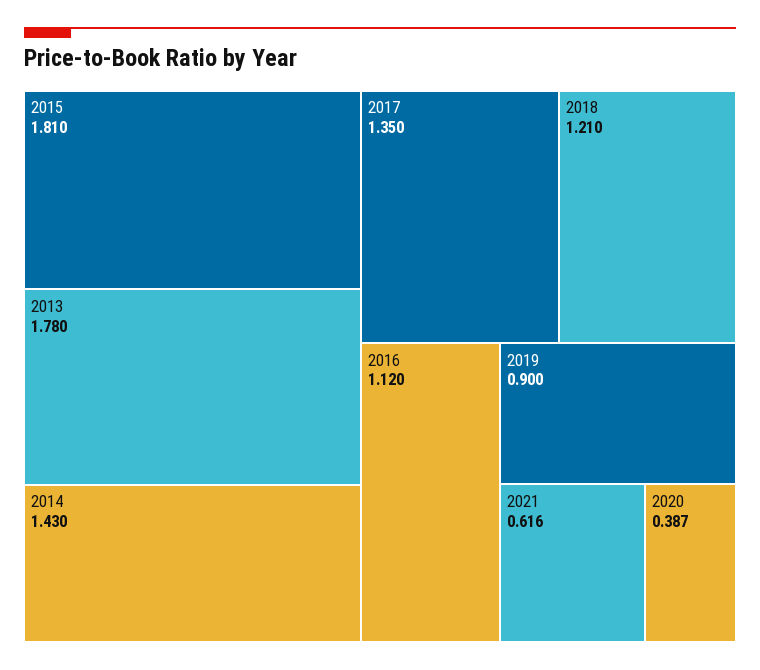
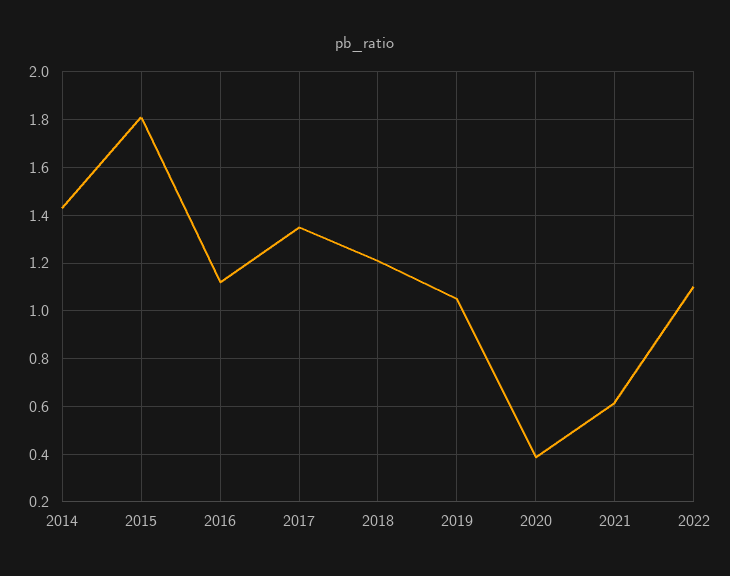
2013: 1.78 -> none
2019: 0.9 -> 1.05
2022: none -> 1.1

